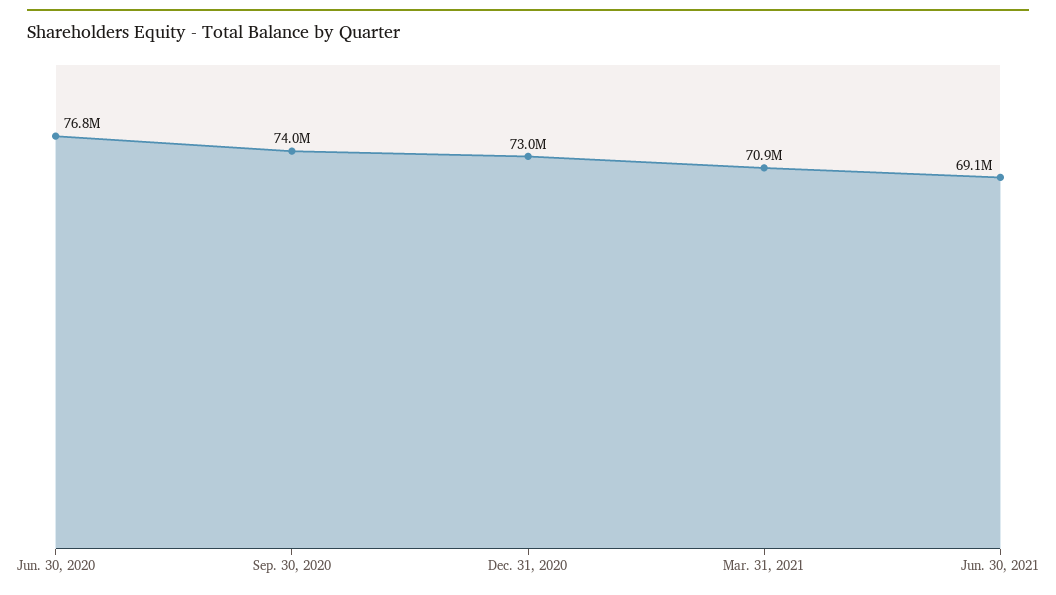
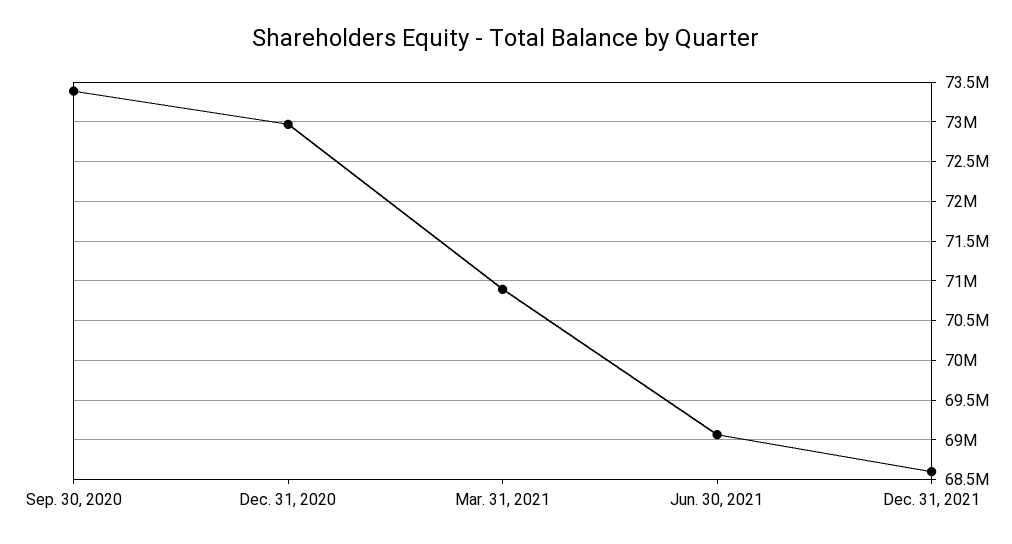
Jun. 30, 2020: 76800000 -> none
Sep. 30, 2020: 74000000 -> 73400000
Dec. 31, 2021: none -> 68600000

